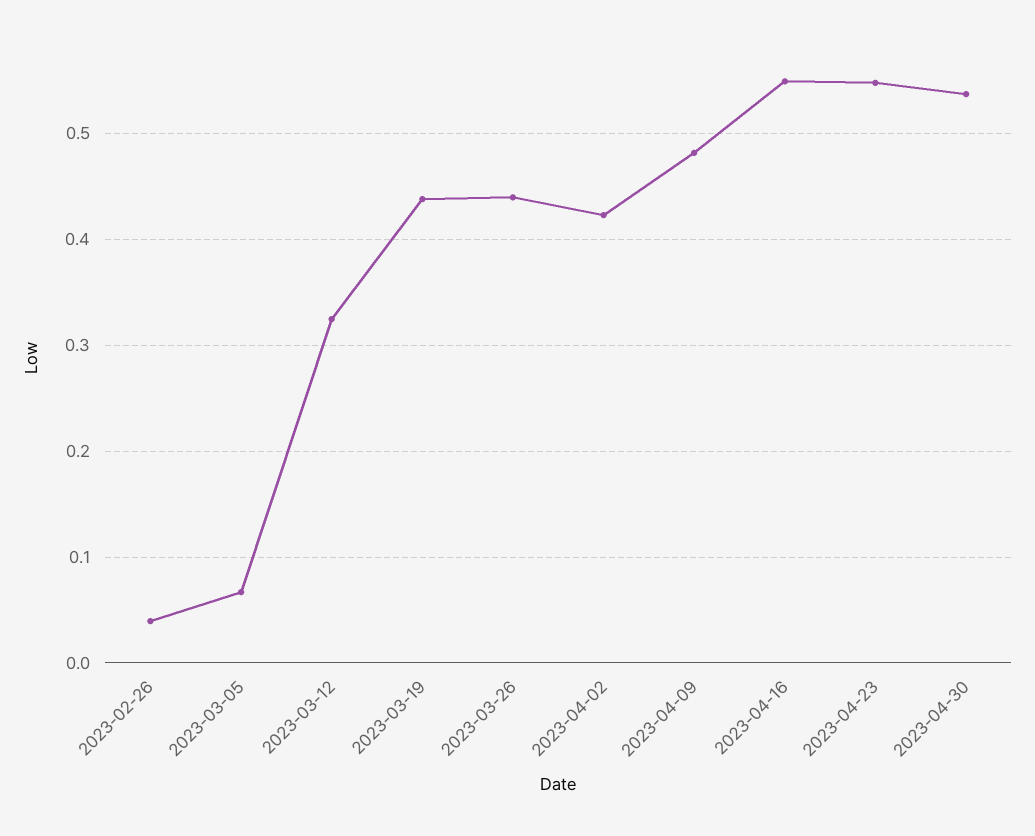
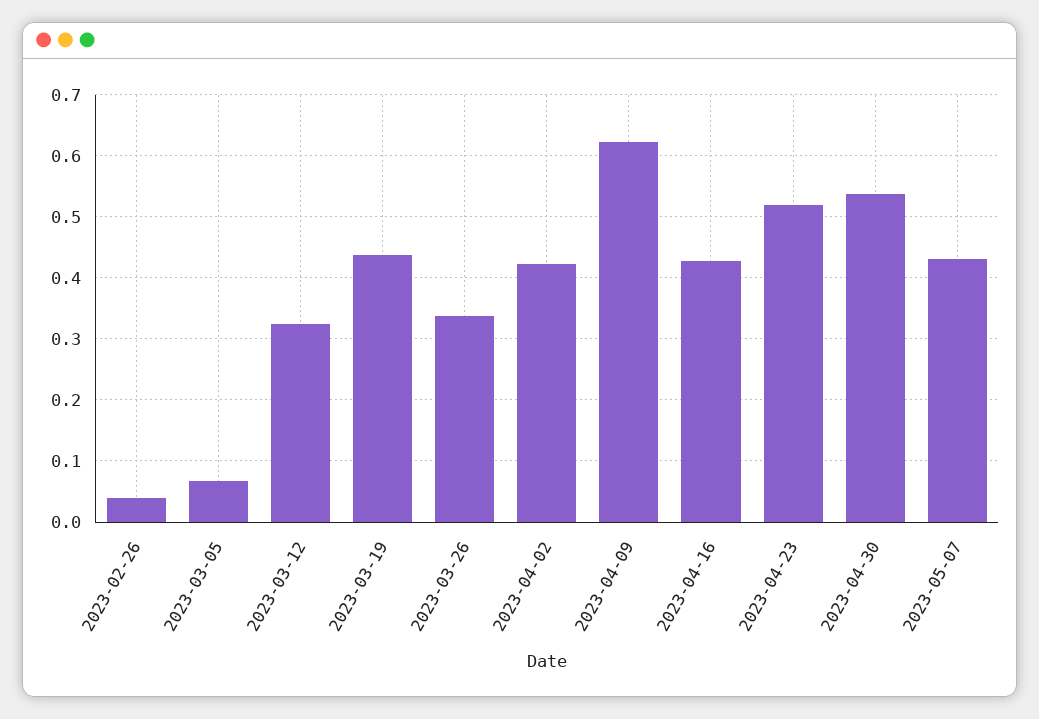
2023-03-26: 0.44 -> 0.34
2023-04-09: 0.48 -> 0.62
2023-04-16: 0.55 -> 0.43
2023-04-23: 0.55 -> 0.52
2023-05-07: none -> 0.43

